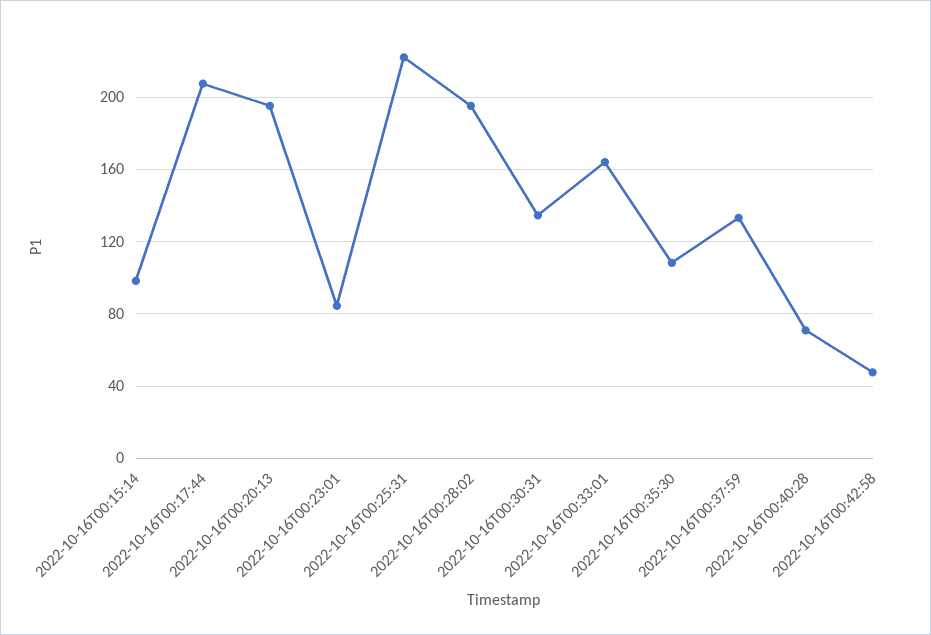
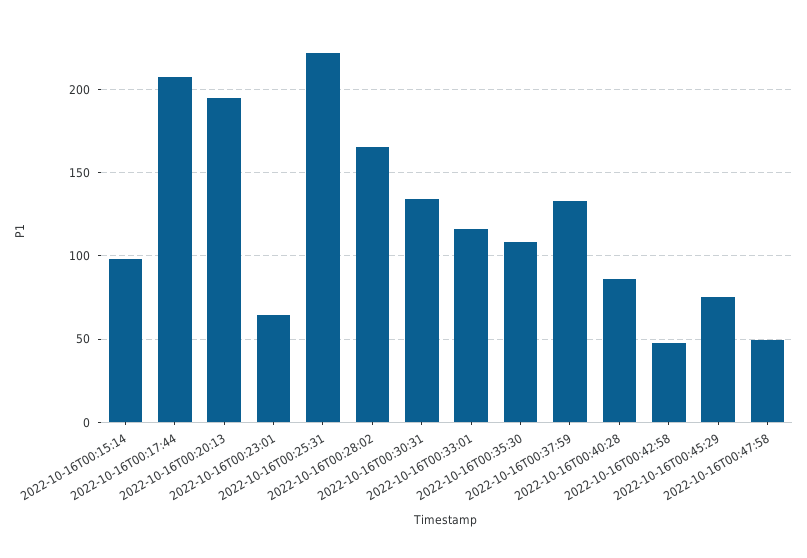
2022-10-16T00:23:01: 85 -> 65
2022-10-16T00:28:02: 195 -> 165
2022-10-16T00:33:01: 165 -> 115
2022-10-16T00:40:28: 70 -> 85
2022-10-16T00:45:29: none -> 75
2022-10-16T00:47:58: none -> 50

